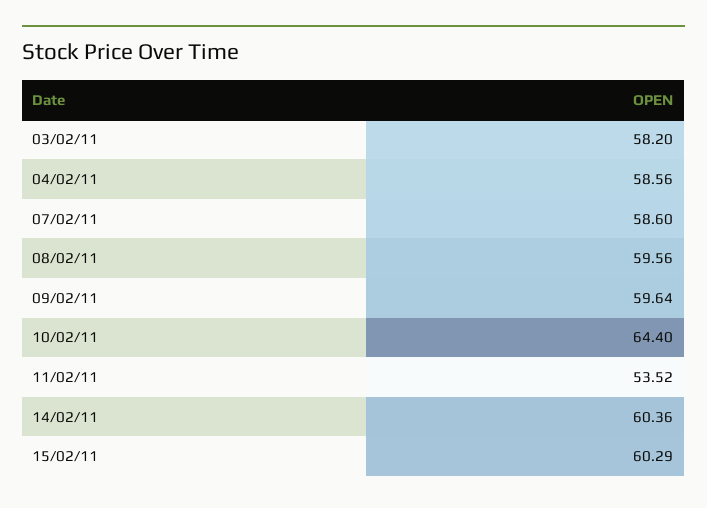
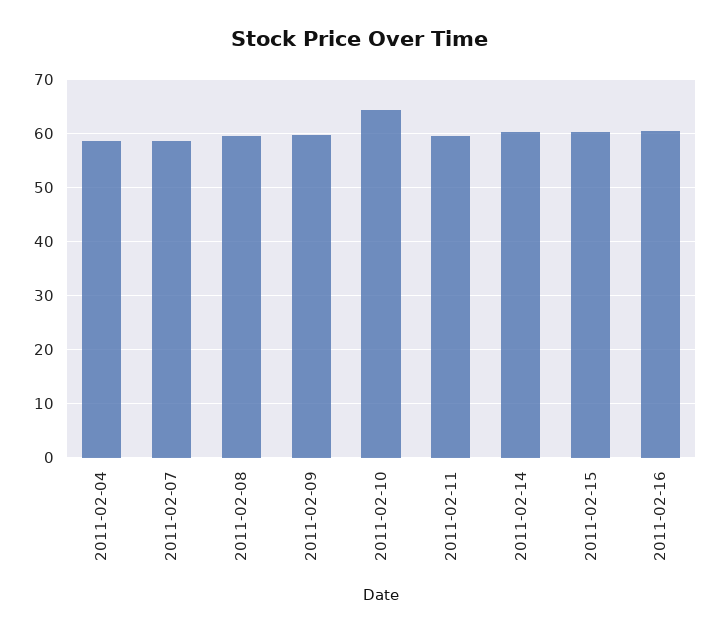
03/02/11: 58.2 -> none
11/02/11: 53.52 -> 60
2011-02-16: none -> 60

